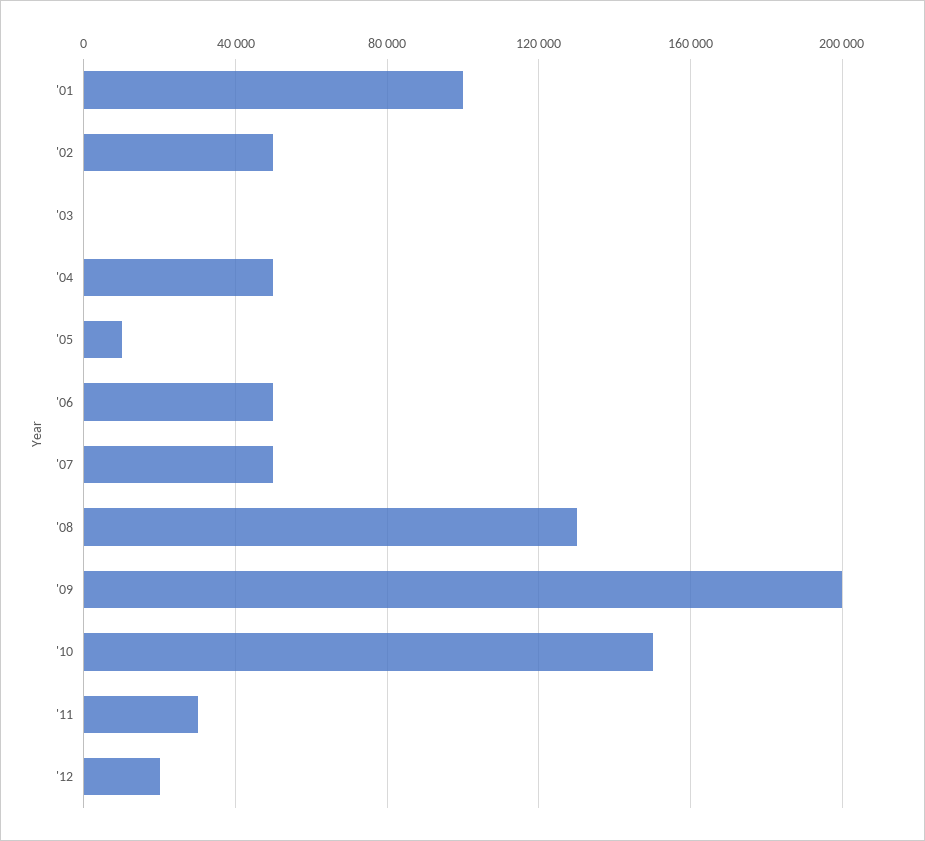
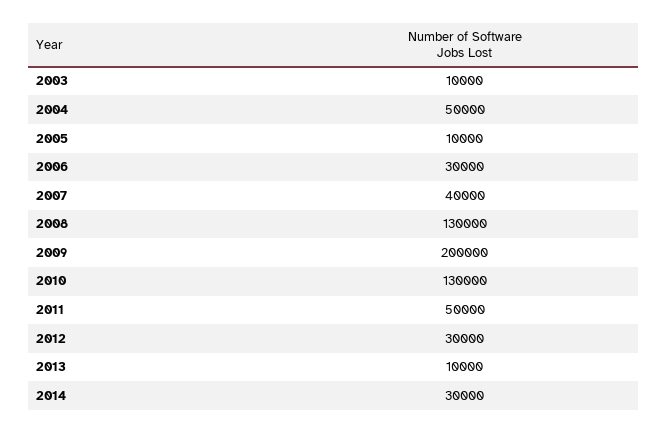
'01: 100000 -> none
'02: 50000 -> none
'03: 0 -> 10000
'06: 50000 -> 30000
'07: 50000 -> 40000
'10: 150000 -> 130000
'11: 30000 -> 50000
'12: 20000 -> 30000
2013: none -> 10000
2014: none -> 30000

